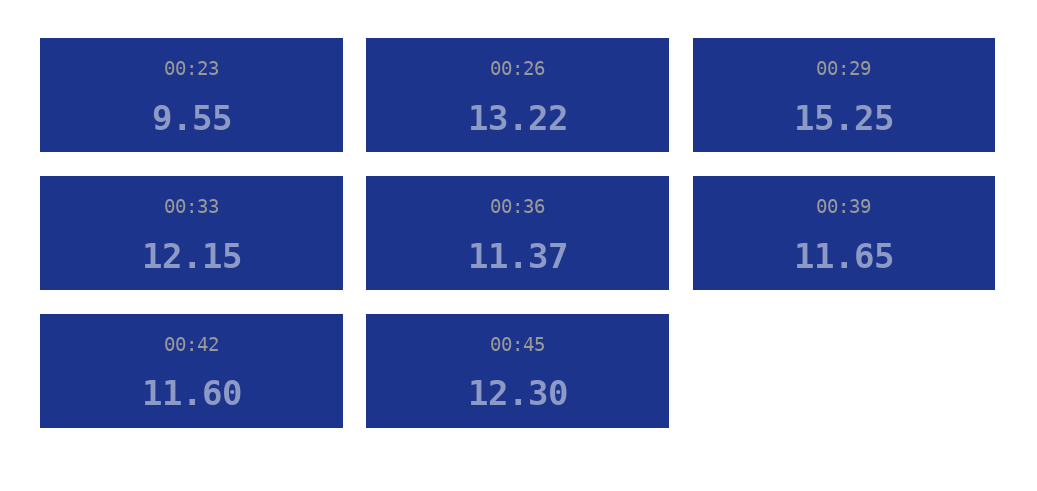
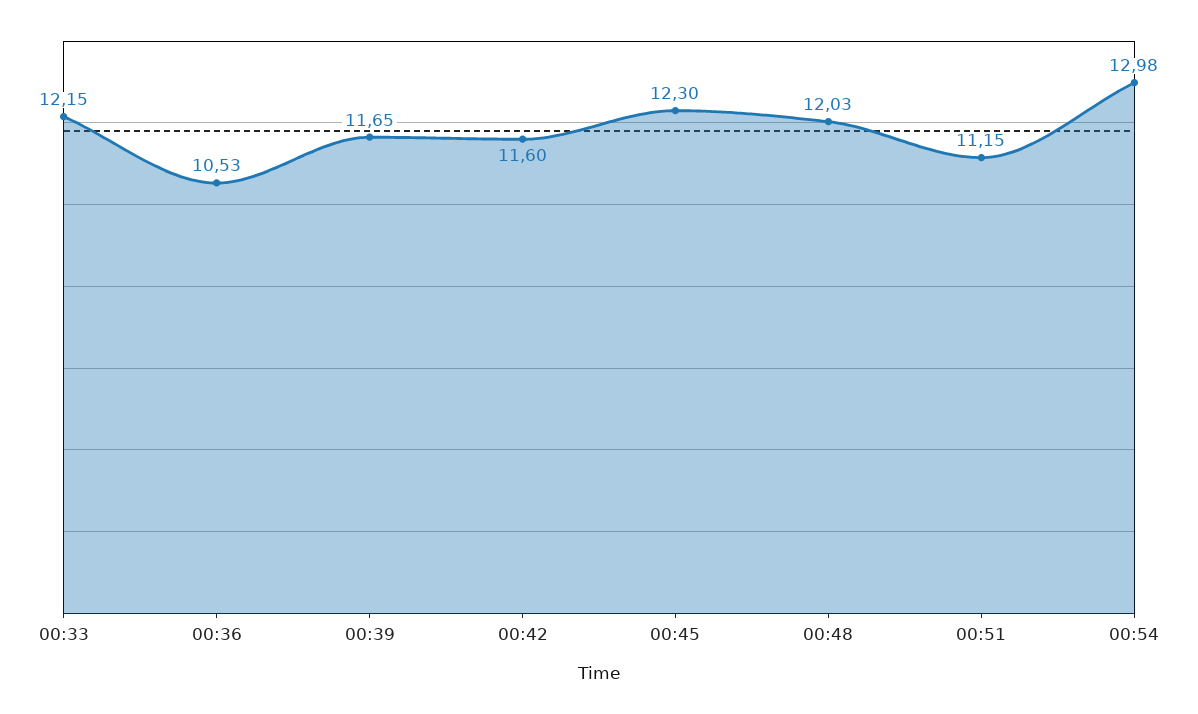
00:23: 9.55 -> none
00:26: 13.22 -> none
00:29: 15.25 -> none
00:36: 11.37 -> 10.53
00:48: none -> 12.03
00:51: none -> 11.15
00:54: none -> 12.98

